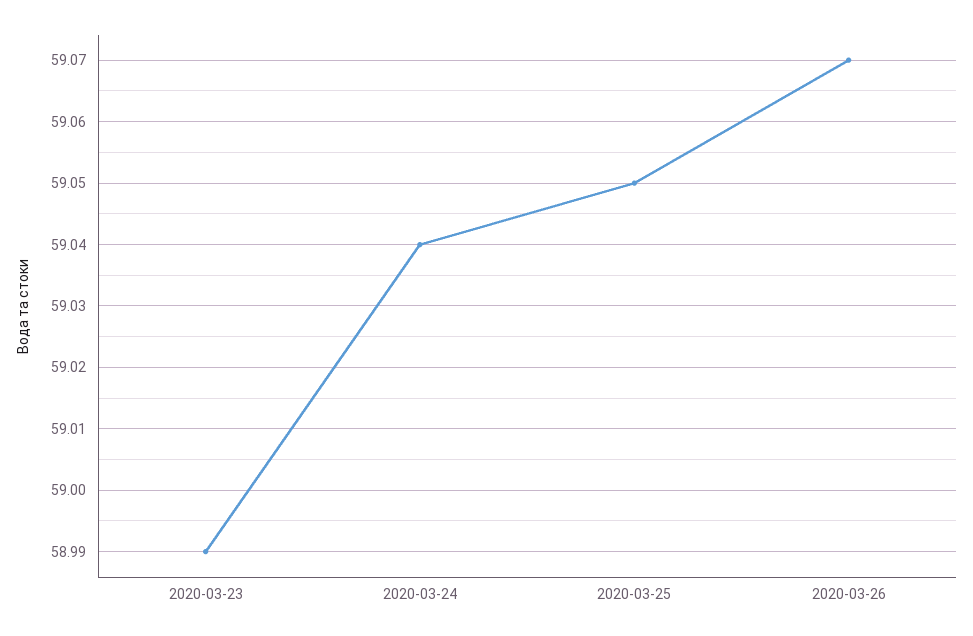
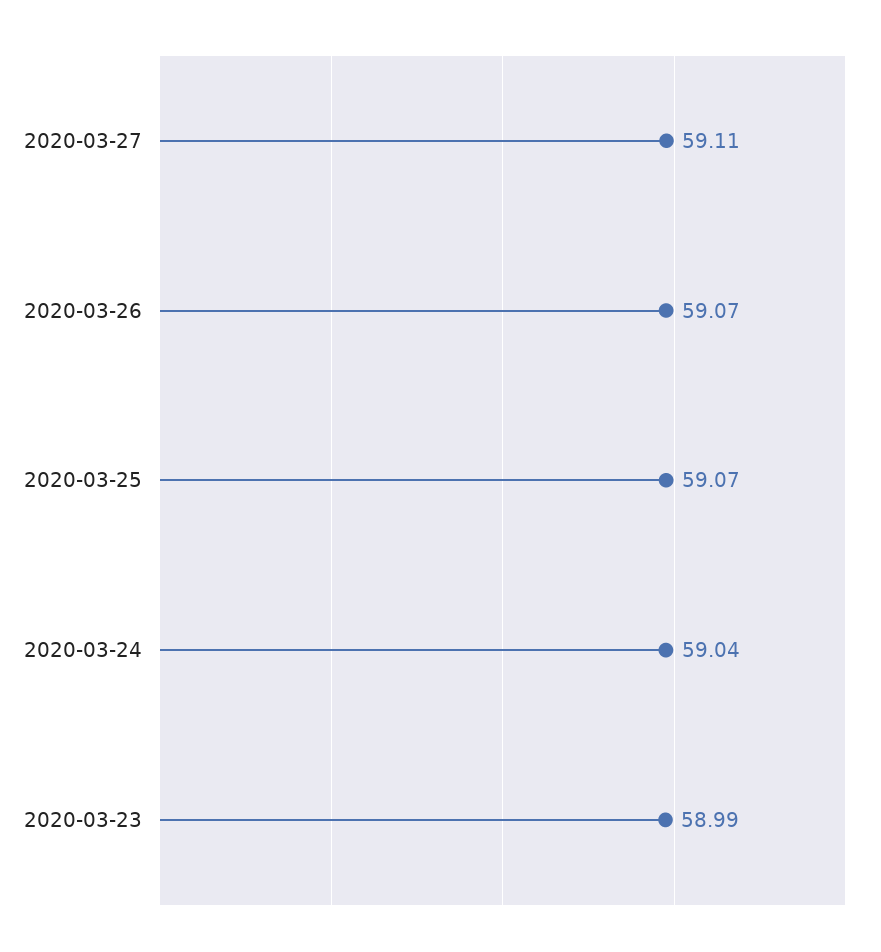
2020-03-25: 59.05 -> 59.07
2020-03-27: none -> 59.11

